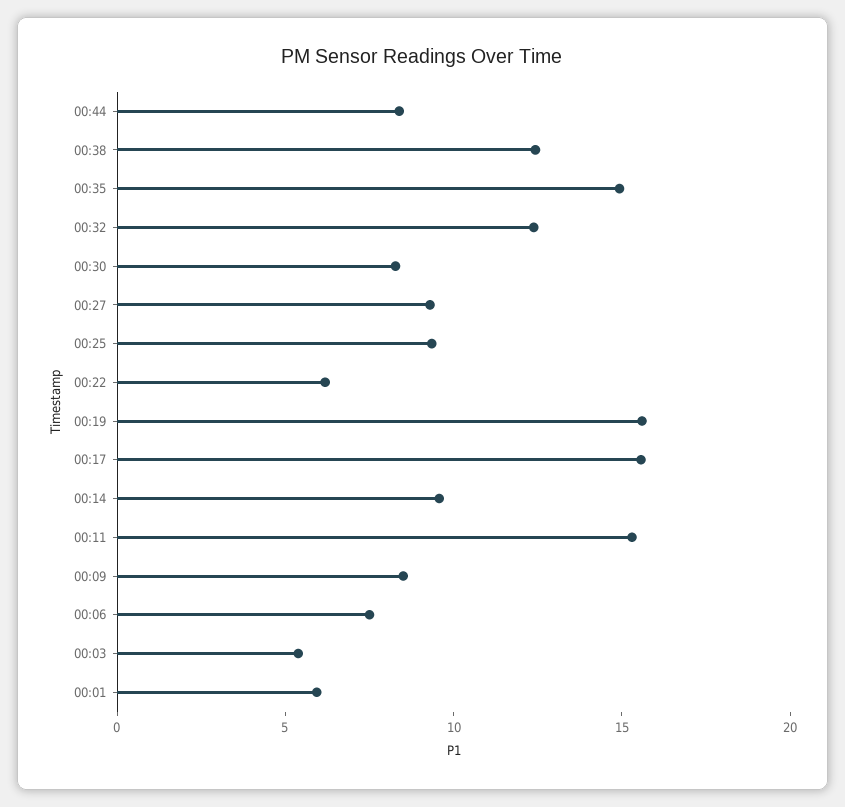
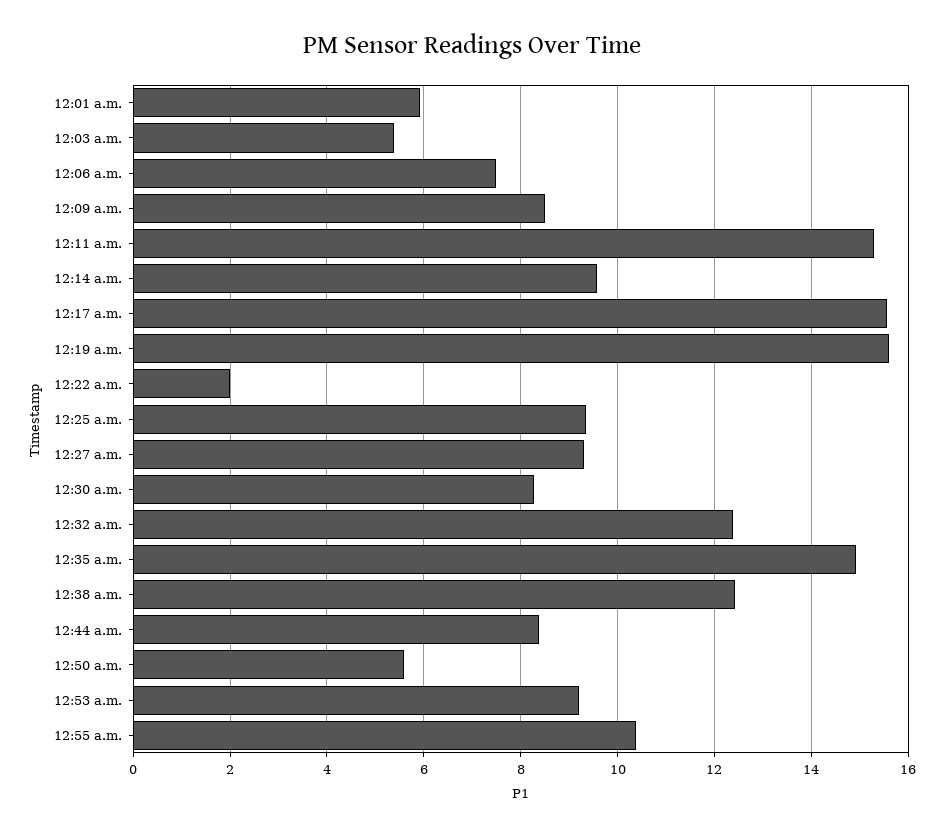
00:22: 6 -> 2
12:50 a.m.: none -> 5.6
12:53 a.m.: none -> 9.2
12:55 a.m.: none -> 10.4

